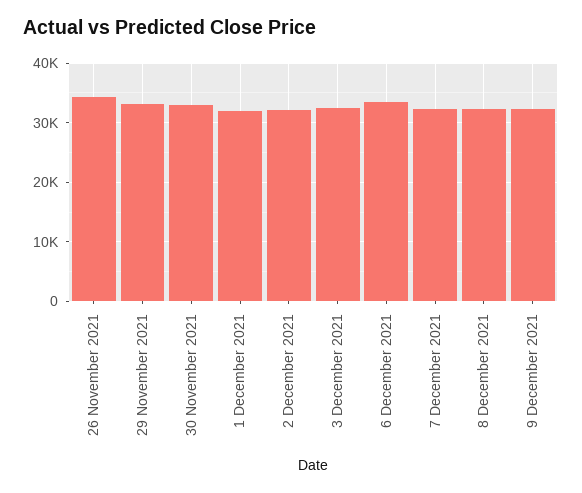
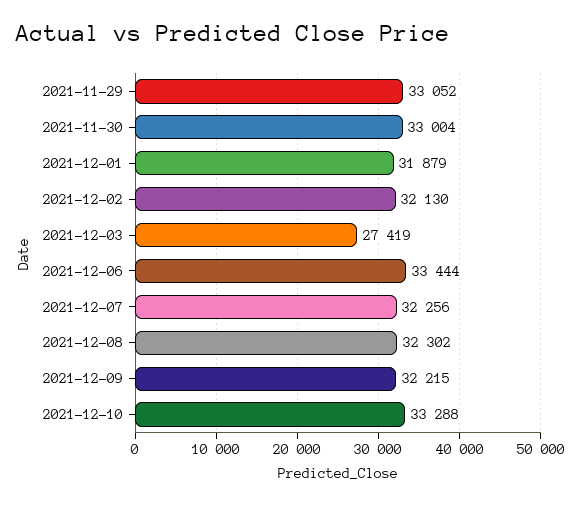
26 November 2021: 34000 -> none
3 December 2021: 32000 -> 27419
2021-12-10: none -> 33288

